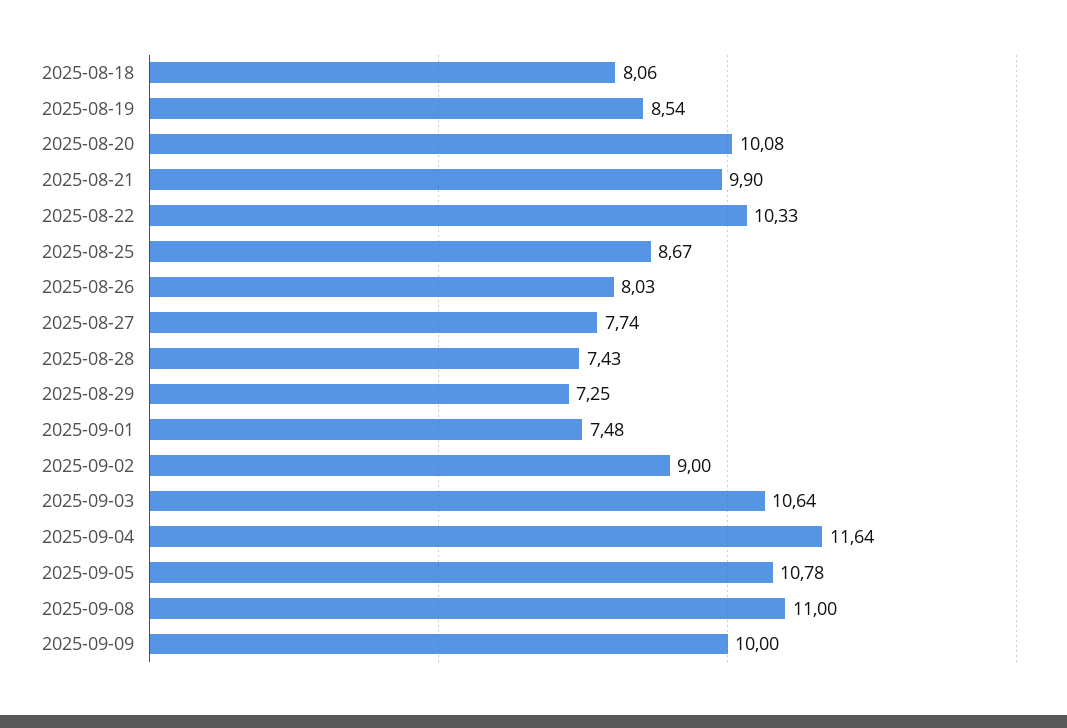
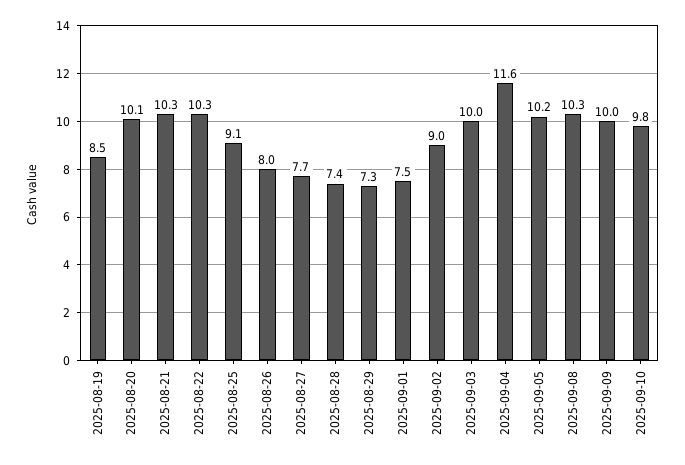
2025-08-18: 8.06 -> none
2025-08-21: 9.9 -> 10.3
2025-08-25: 8.67 -> 9.1
2025-09-03: 10.64 -> 10
2025-09-05: 10.78 -> 10.2
2025-09-08: 11 -> 10.3
2025-09-10: none -> 9.8

